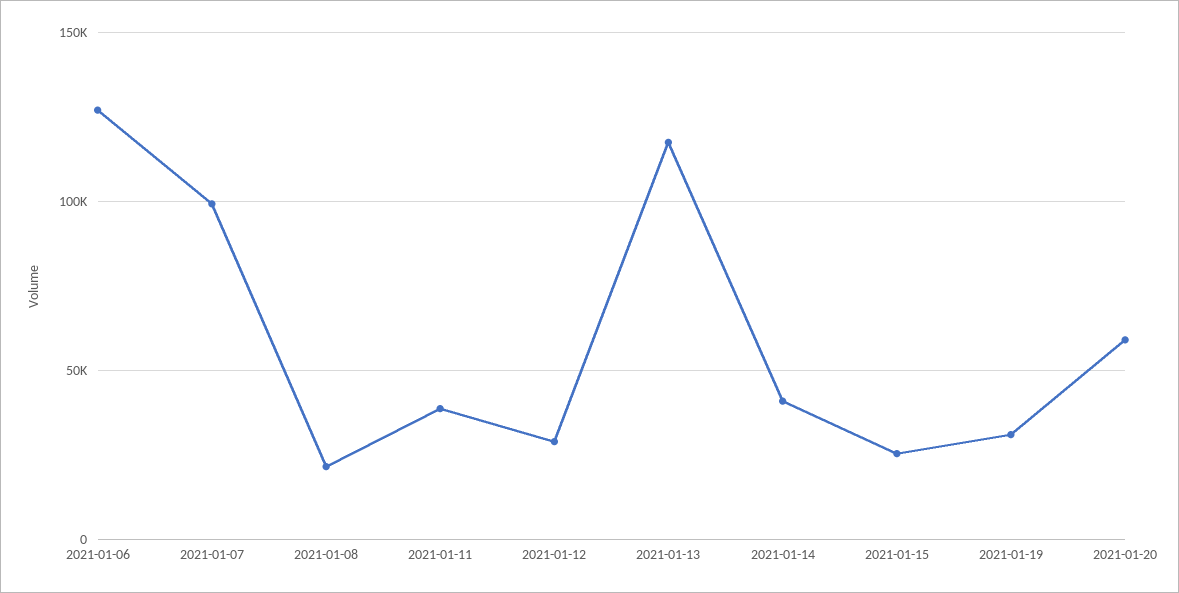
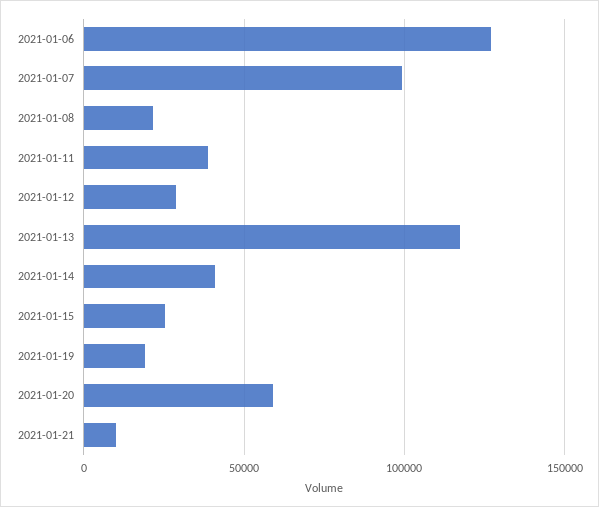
2021-01-19: 30000 -> 20000
2021-01-21: none -> 10000

